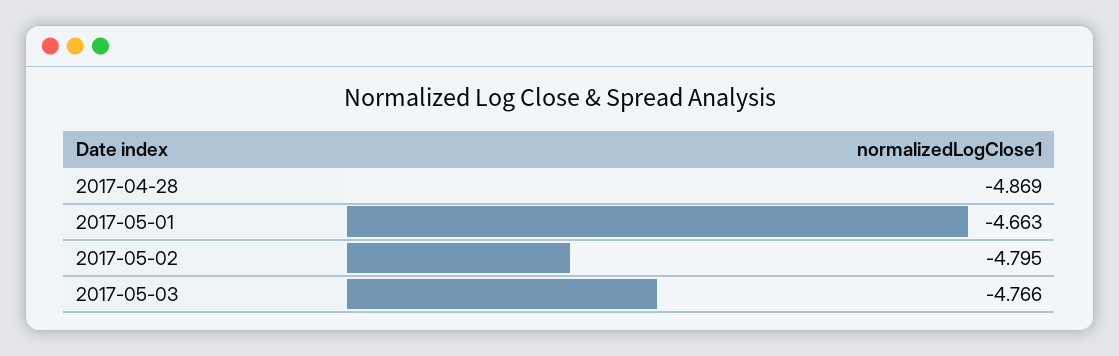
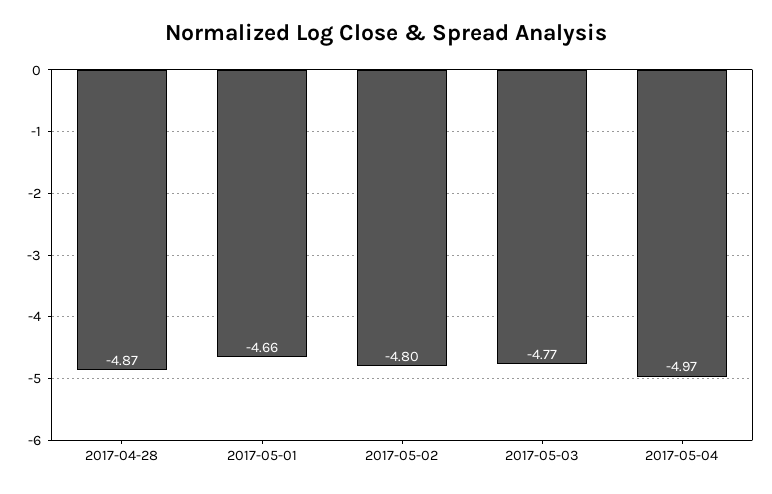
2017-05-04: none -> -4.97

